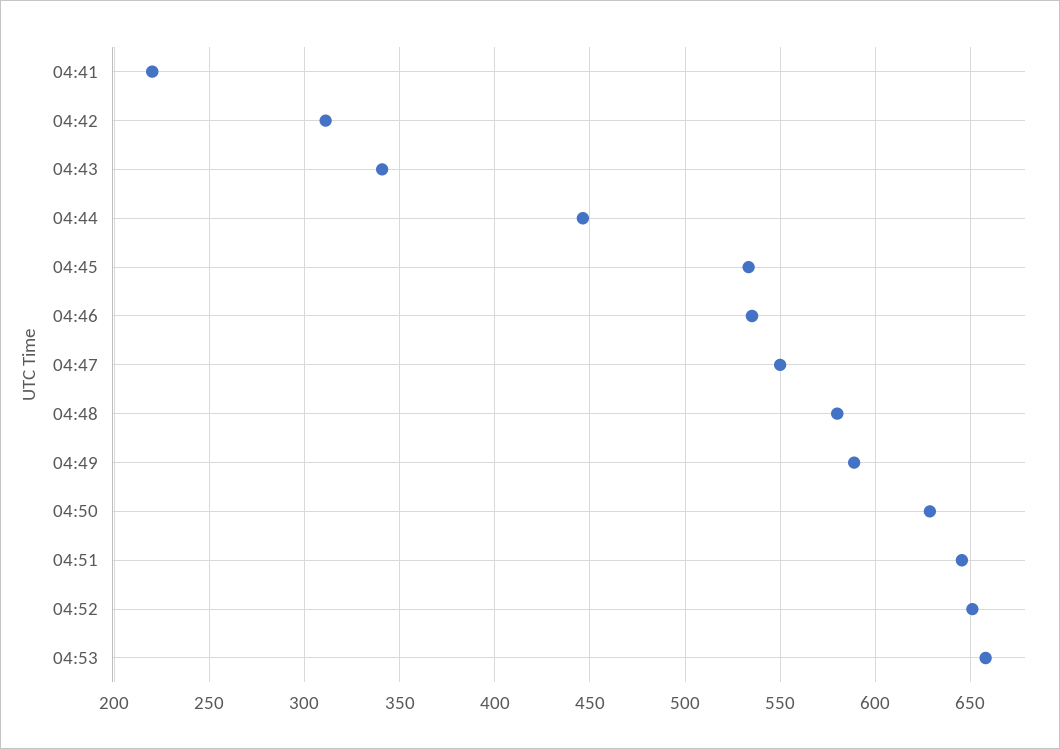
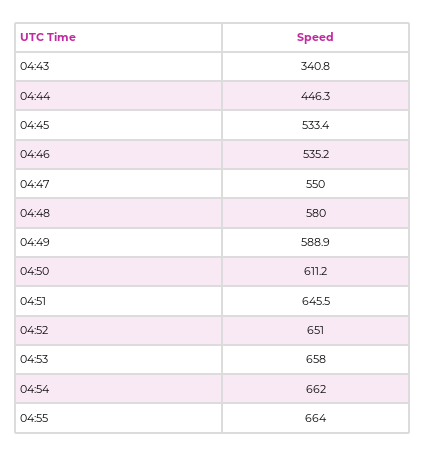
04:41: 220 -> none
04:42: 310 -> none
04:50: 630 -> 611.2
04:54: none -> 662
04:55: none -> 664

